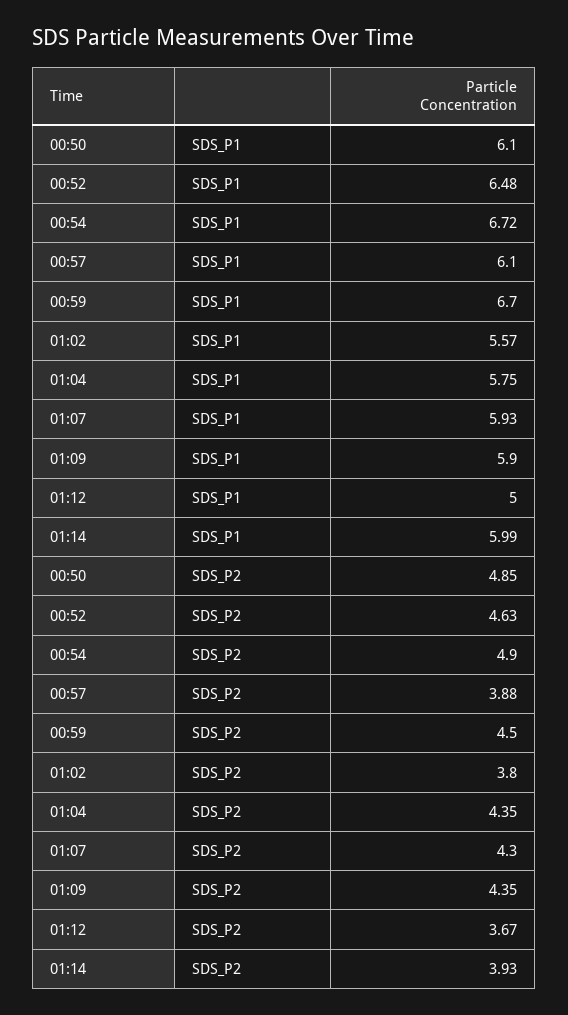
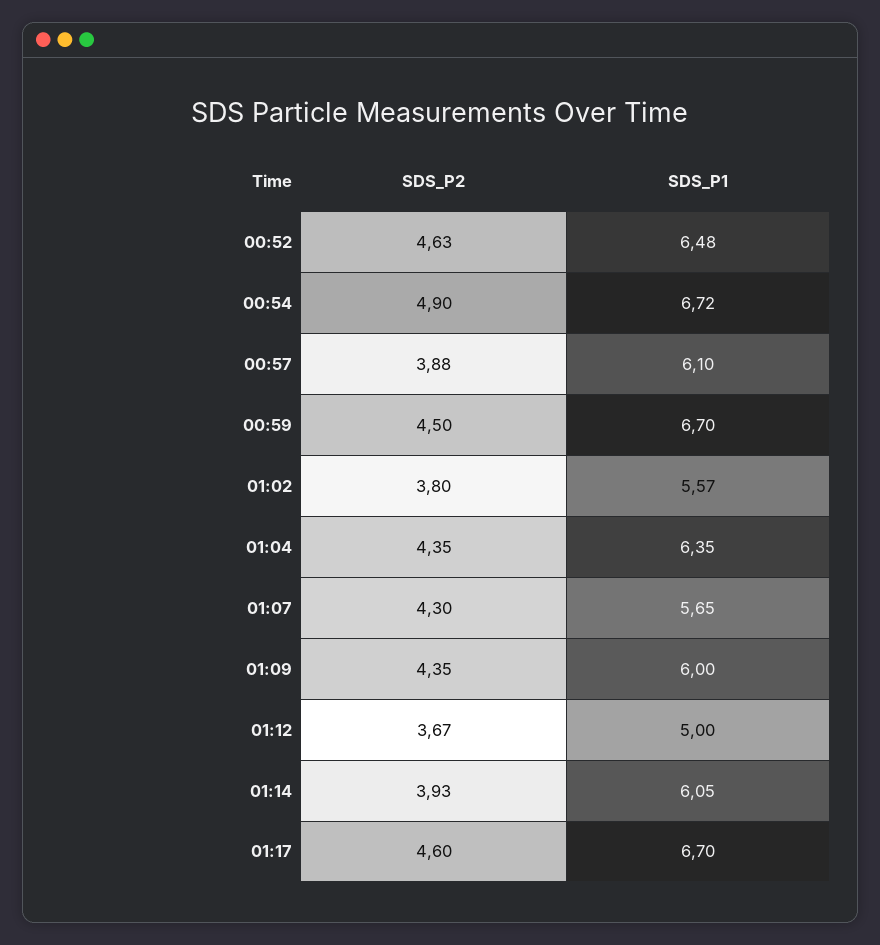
00:50, SDS_P1: 6.1 -> none
01:04, SDS_P1: 5.75 -> 6.35
01:07, SDS_P1: 5.93 -> 5.65
01:09, SDS_P1: 5.9 -> 6
01:14, SDS_P1: 5.99 -> 6.05
00:50, SDS_P2: 4.85 -> none
01:17, SDS_P2: none -> 4.6
01:17, SDS_P1: none -> 6.7

